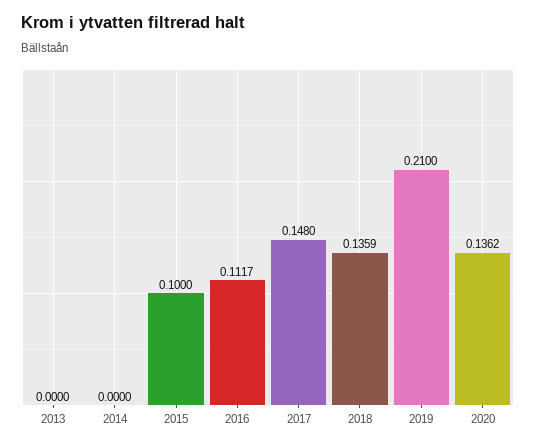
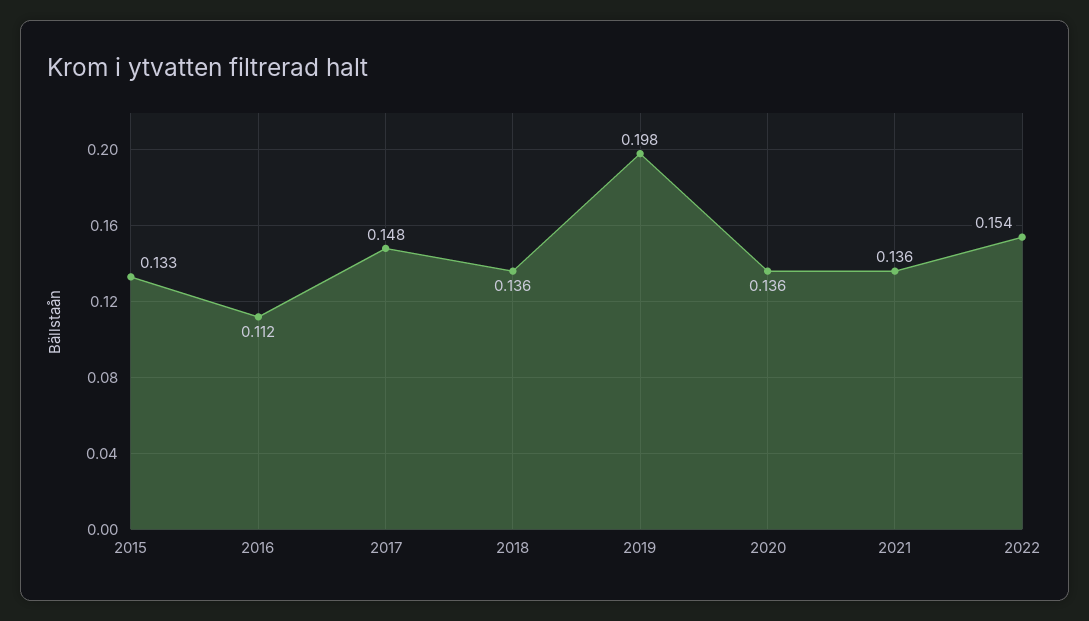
2013: 0 -> none
2014: 0 -> none
2015: 0.1 -> 0.133
2019: 0.21 -> 0.198
2021: none -> 0.136
2022: none -> 0.154

